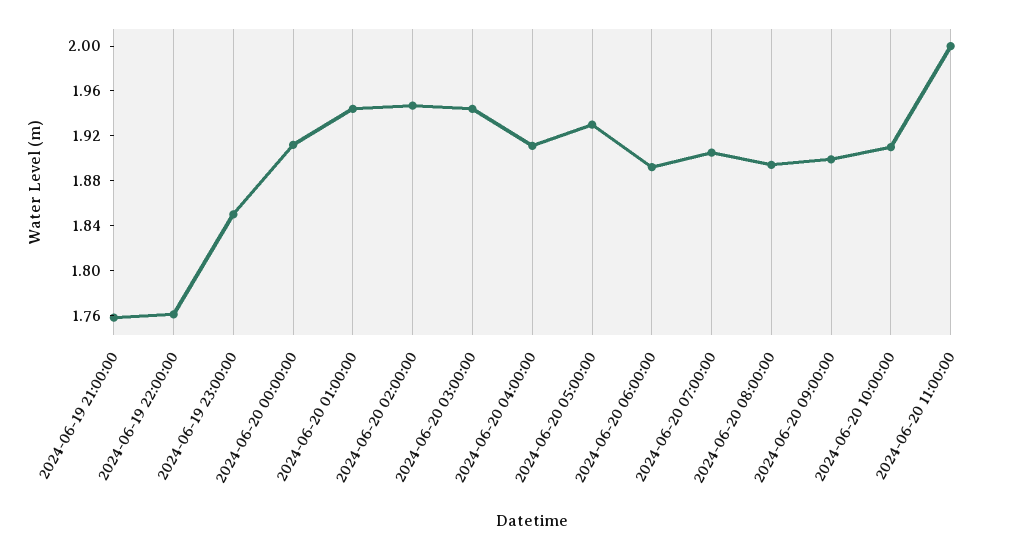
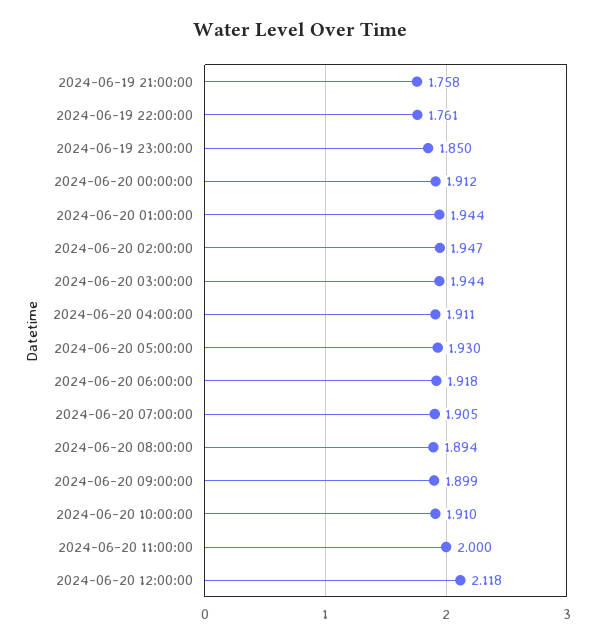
2024-06-20 06:00:00: 1.89 -> 1.918
2024-06-20 12:00:00: none -> 2.118

